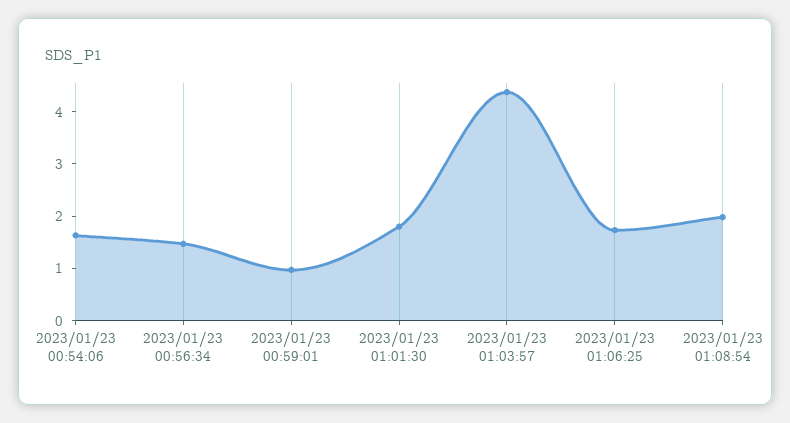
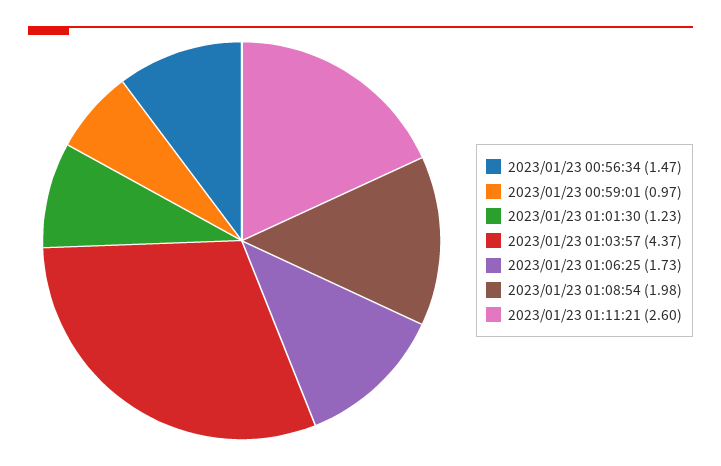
2023/01/23 00:54:06: 1.6 -> none
2023/01/23 01:01:30: 1.8 -> 1.23
2023/01/23 01:11:21: none -> 2.6

